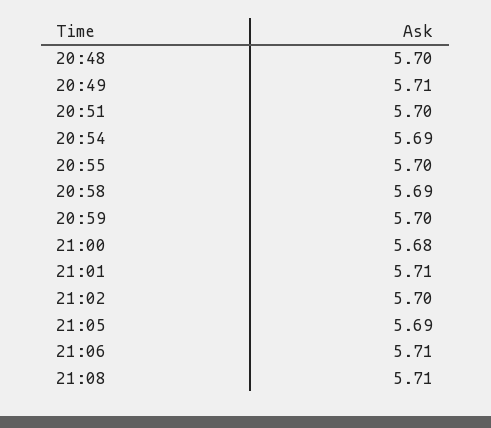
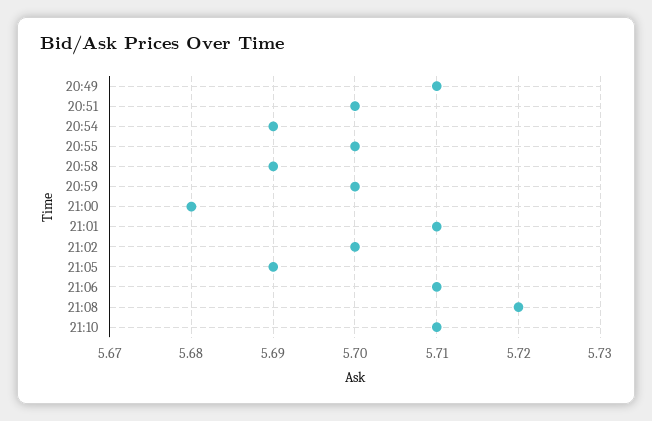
20:48: 5.7 -> none
21:08: 5.71 -> 5.72
21:10: none -> 5.71

